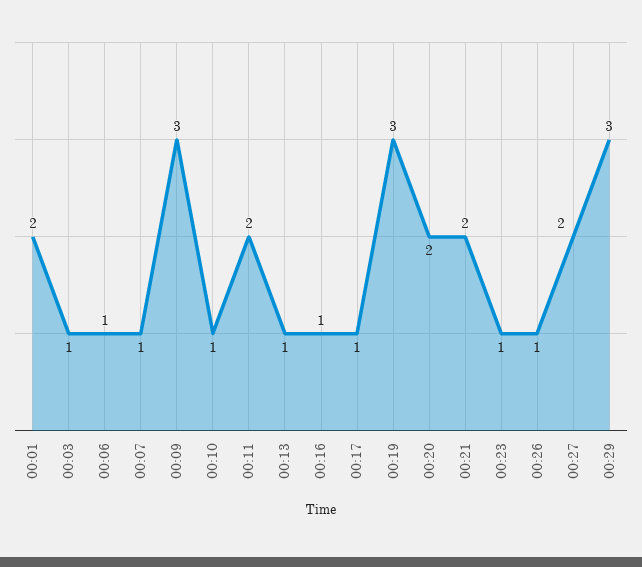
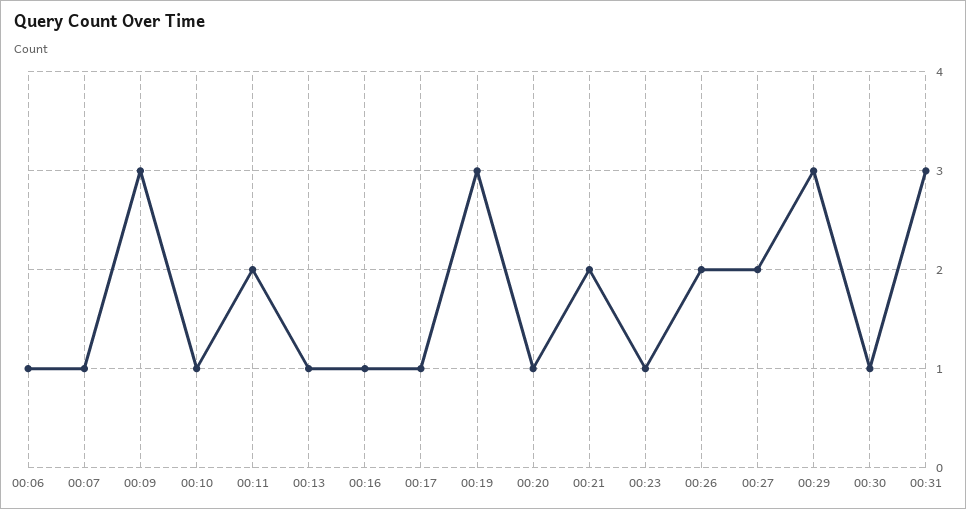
00:01: 2 -> none
00:03: 1 -> none
00:20: 2 -> 1
00:26: 1 -> 2
00:30: none -> 1
00:31: none -> 3

